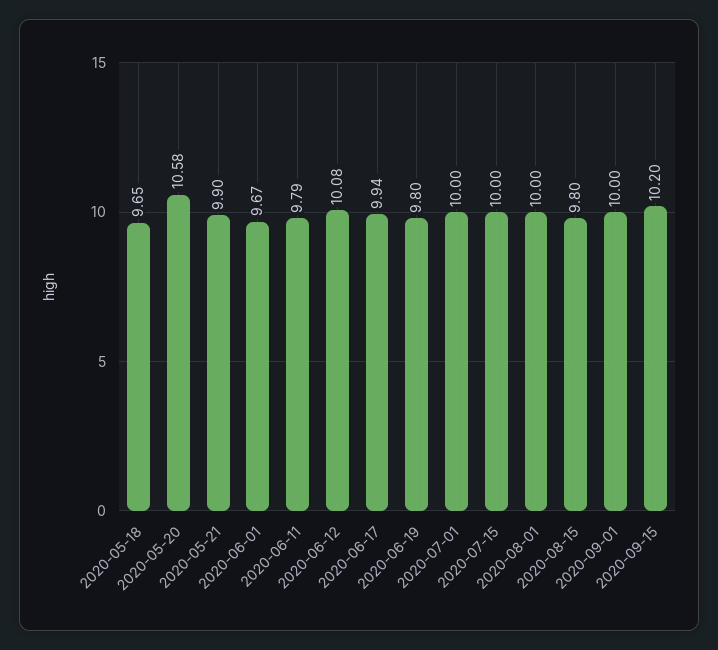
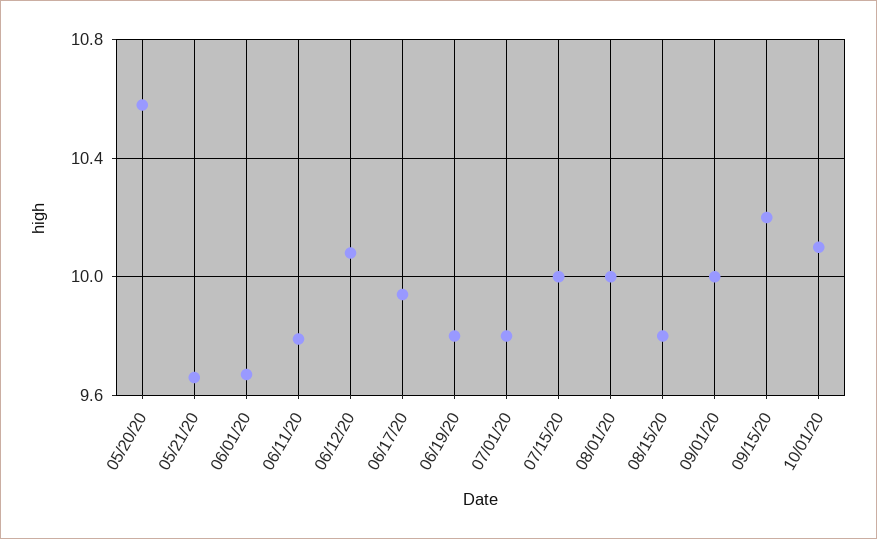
2020-05-18: 9.65 -> none
2020-05-21: 9.9 -> 9.65
2020-07-01: 10 -> 9.8
10/01/20: none -> 10.1

